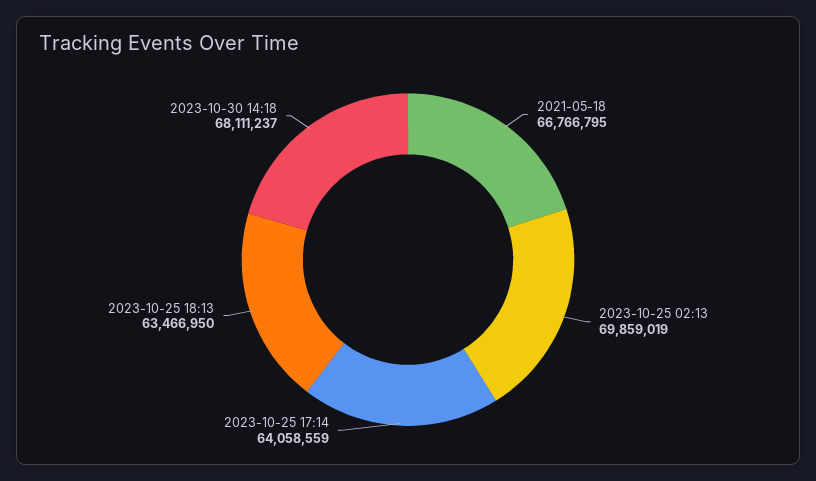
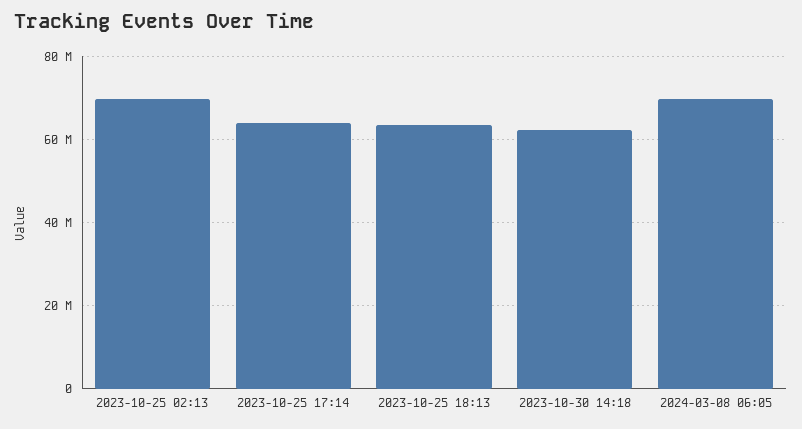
2021-05-18: 66766795 -> none
2023-10-30 14:18: 68111237 -> 62000000
2024-03-08 06:05: none -> 70000000

